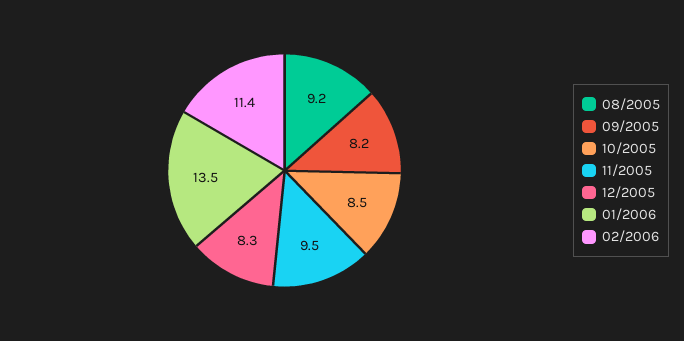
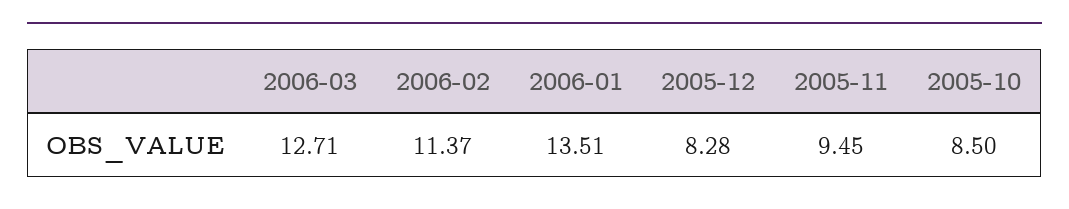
08/2005: 9.2 -> none
09/2005: 8.2 -> none
2006-03: none -> 12.71

